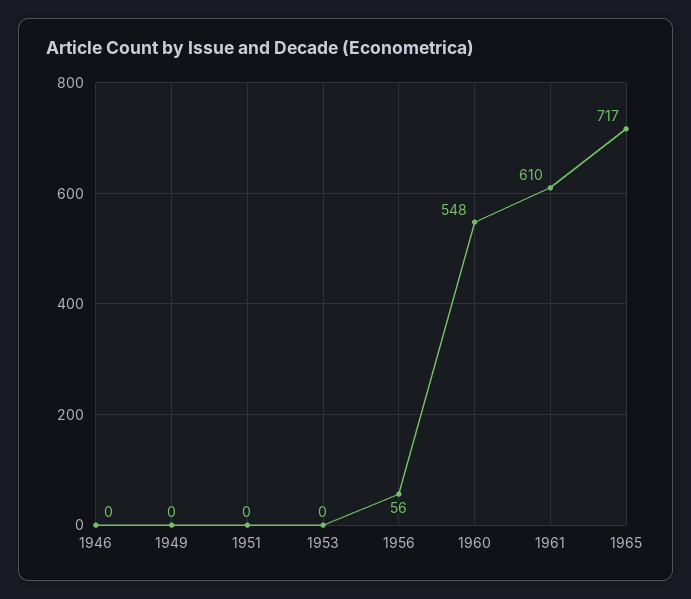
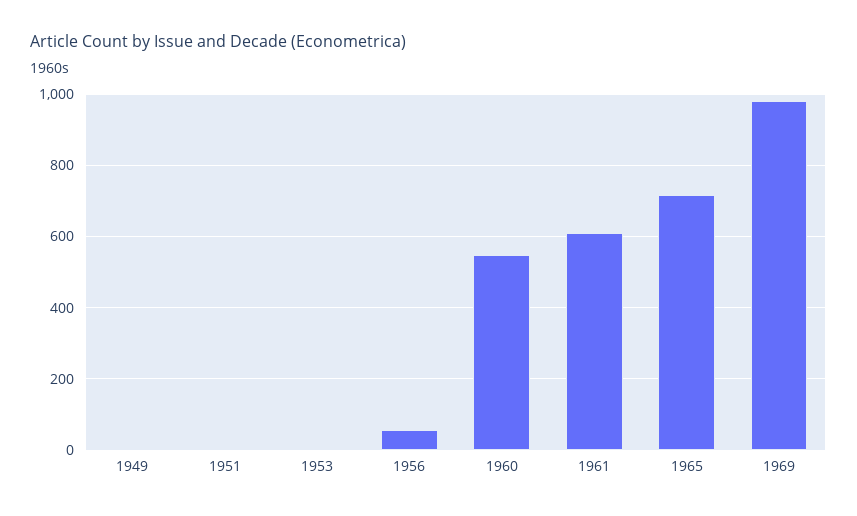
1946: 0 -> none
1969: none -> 980

